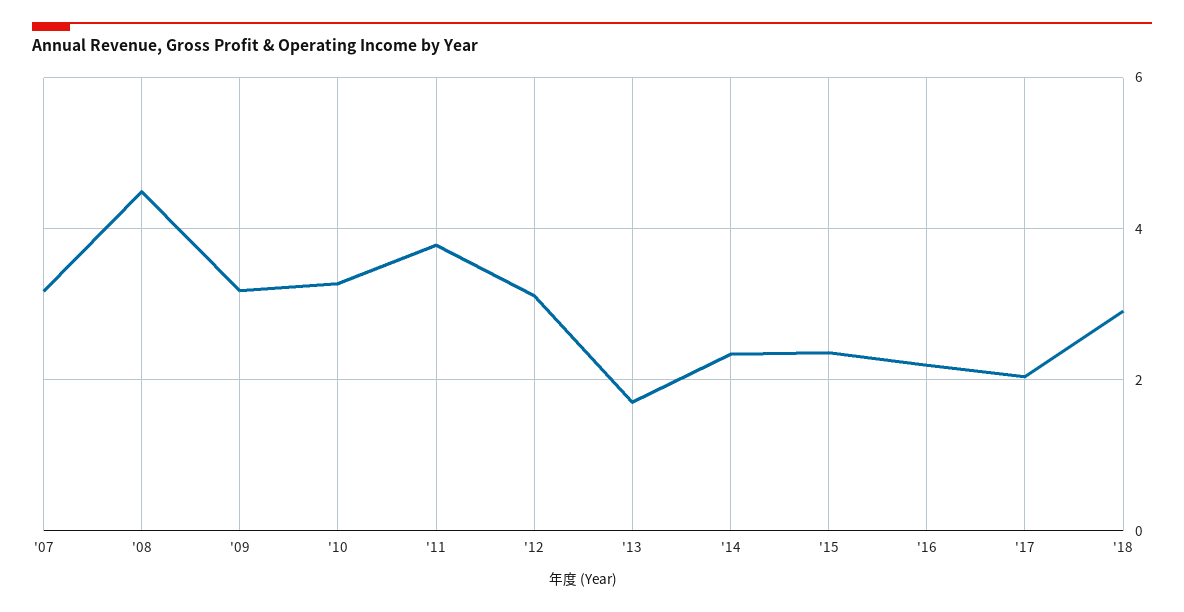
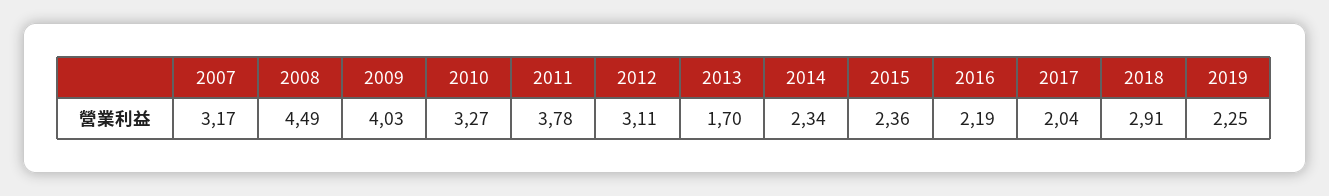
'09: 3.2 -> 4.03
2019: none -> 2.25

